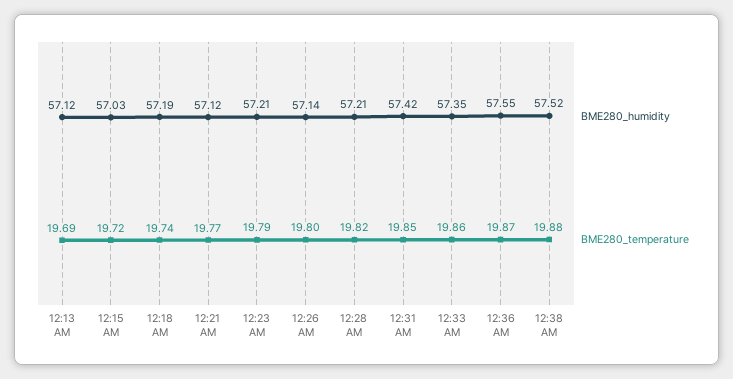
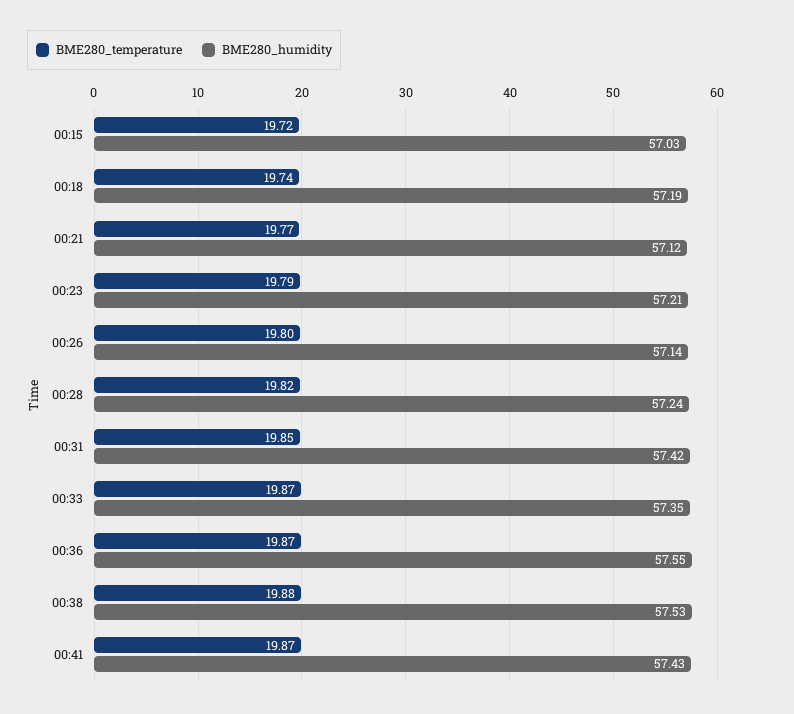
BME280_humidity, 12:13 AM: 57.12 -> none
BME280_temperature, 12:13 AM: 19.69 -> none
BME280_humidity, 12:28 AM: 57.21 -> 57.24
BME280_temperature, 12:33 AM: 19.86 -> 19.87
BME280_humidity, 12:38 AM: 57.52 -> 57.53
BME280_temperature, 00:41: none -> 19.87
BME280_humidity, 00:41: none -> 57.43

